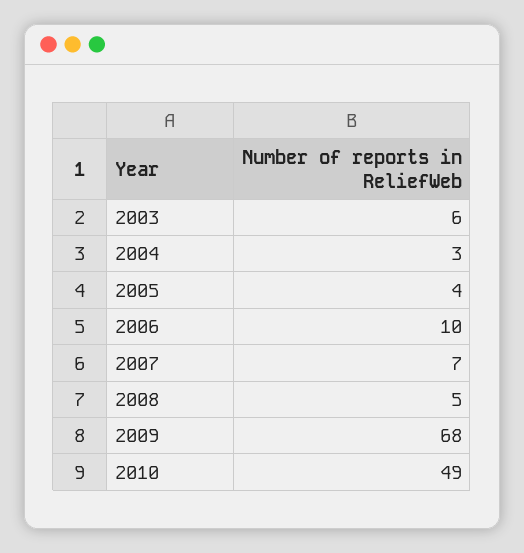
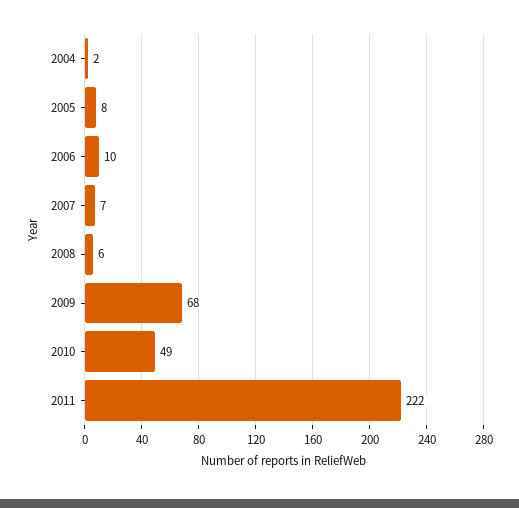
2003: 6 -> none
2004: 3 -> 2
2005: 4 -> 8
2008: 5 -> 6
2011: none -> 222

